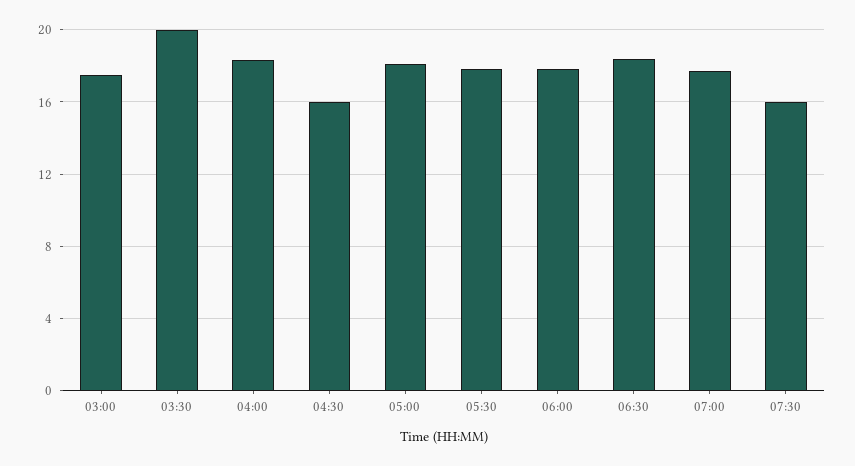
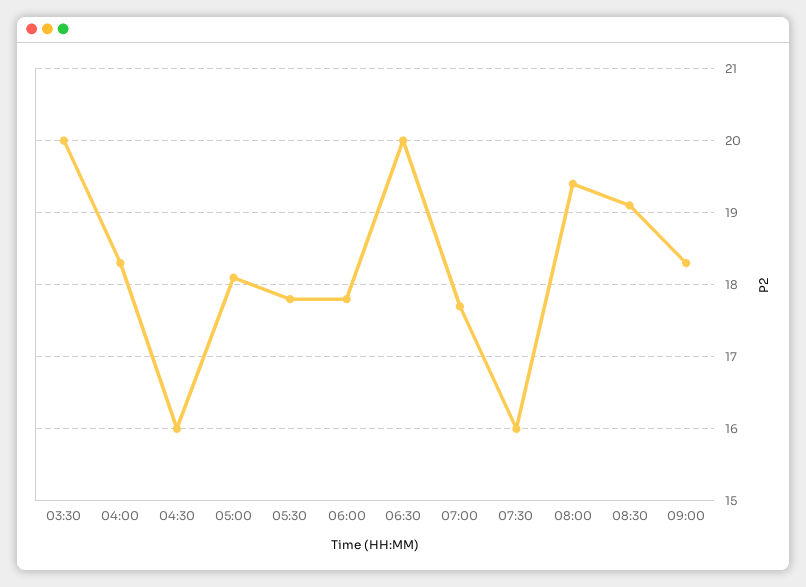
03:00: 17.5 -> none
06:30: 18.5 -> 20
08:00: none -> 19.4
08:30: none -> 19.1
09:00: none -> 18.3

